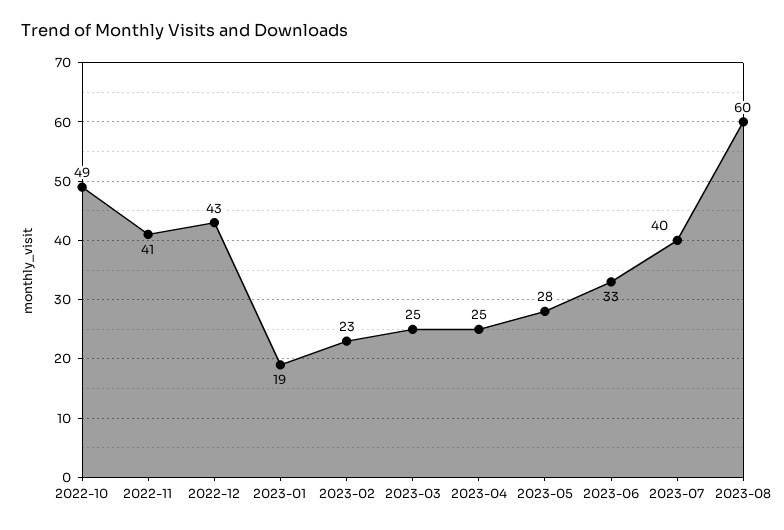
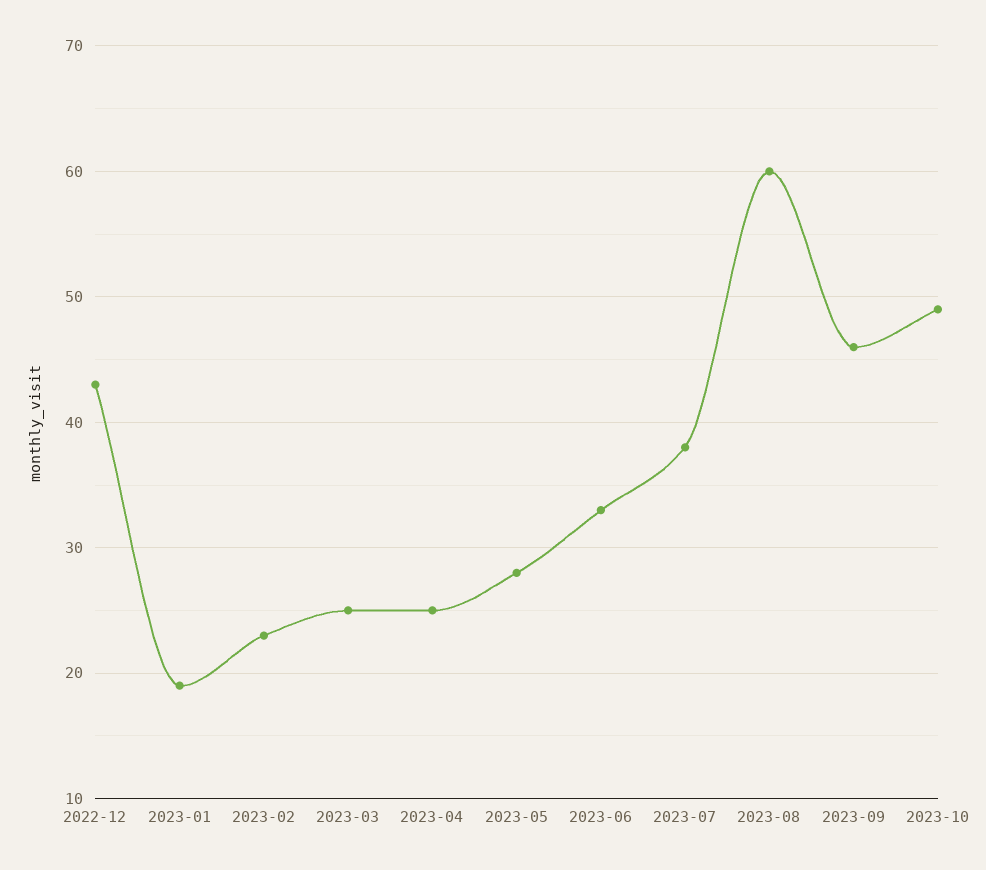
2022-10: 49 -> none
2022-11: 41 -> none
2023-07: 40 -> 38
2023-09: none -> 46
2023-10: none -> 49

